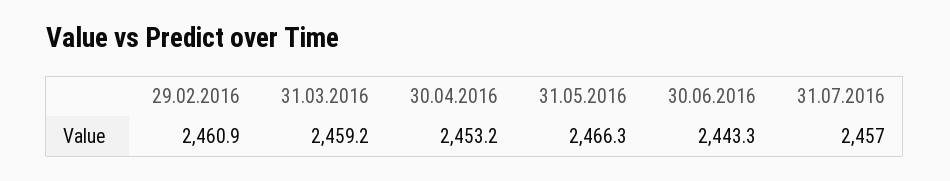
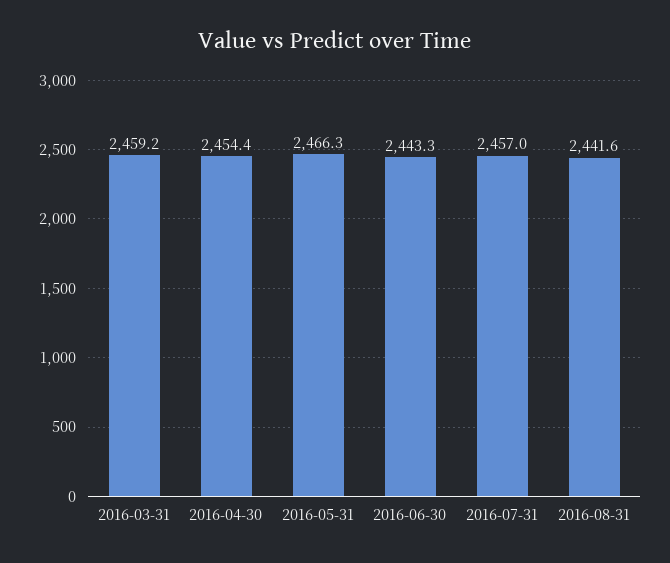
29.02.2016: 2460.9 -> none
30.04.2016: 2453.2 -> 2454.4
2016-08-31: none -> 2441.6

